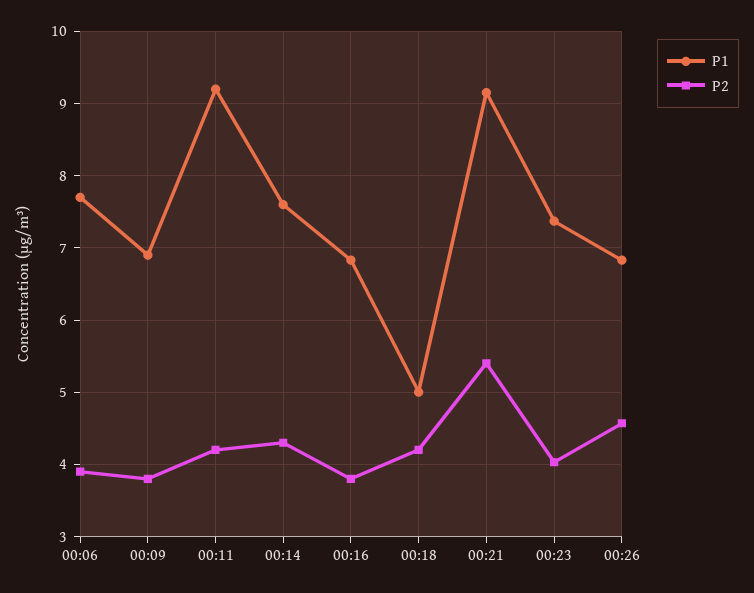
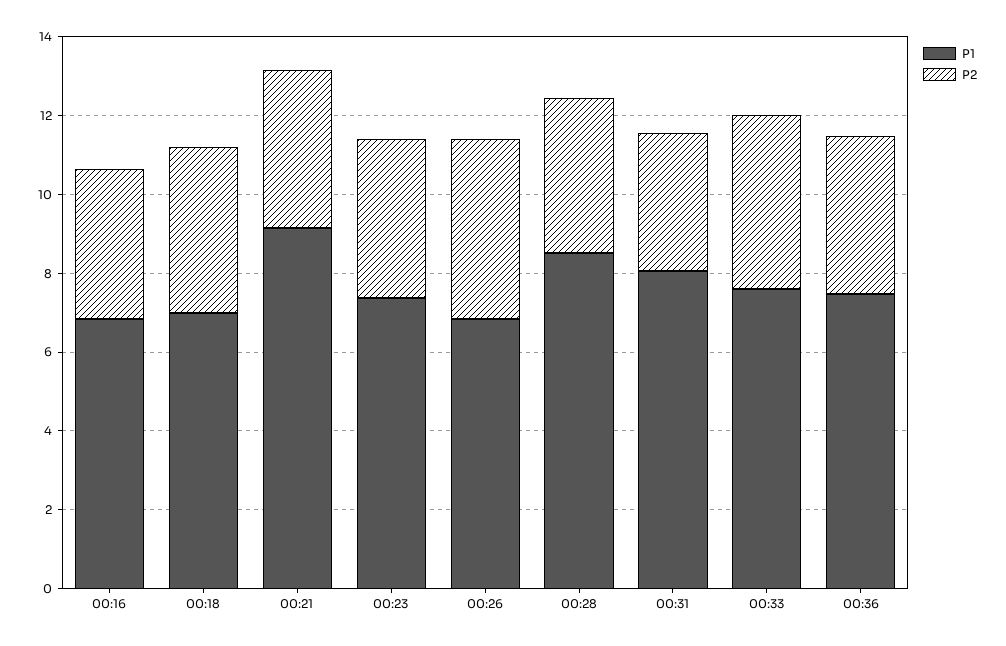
P1, 00:06: 7.7 -> none
P2, 00:06: 3.9 -> none
P1, 00:09: 6.9 -> none
P2, 00:09: 3.8 -> none
P1, 00:11: 9.2 -> none
P2, 00:11: 4.2 -> none
P1, 00:14: 7.6 -> none
P2, 00:14: 4.3 -> none
P1, 00:18: 5 -> 7
P2, 00:21: 5.4 -> 4
P1, 00:28: none -> 8.5
P2, 00:28: none -> 4
P1, 00:31: none -> 8
P2, 00:31: none -> 3.5
P1, 00:33: none -> 7.5
P2, 00:33: none -> 4.5
P1, 00:36: none -> 7.5
P2, 00:36: none -> 4

